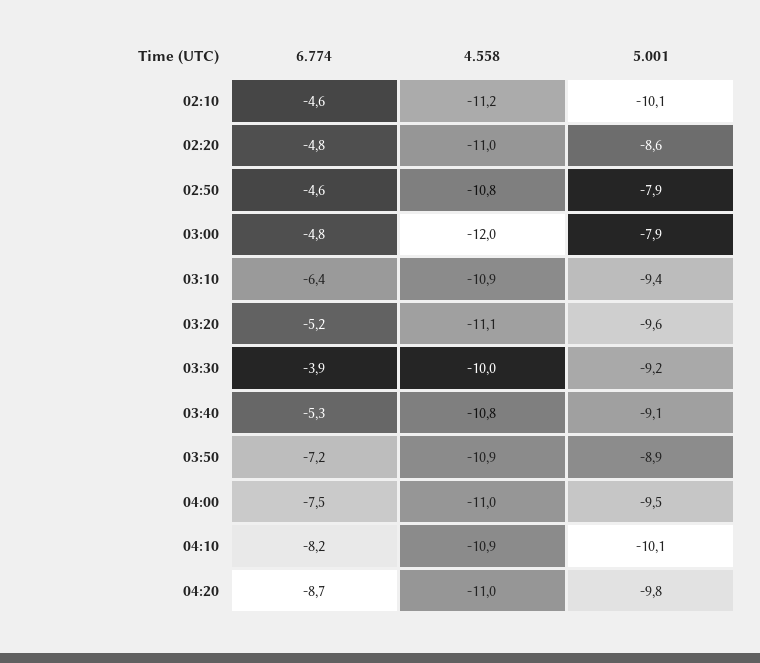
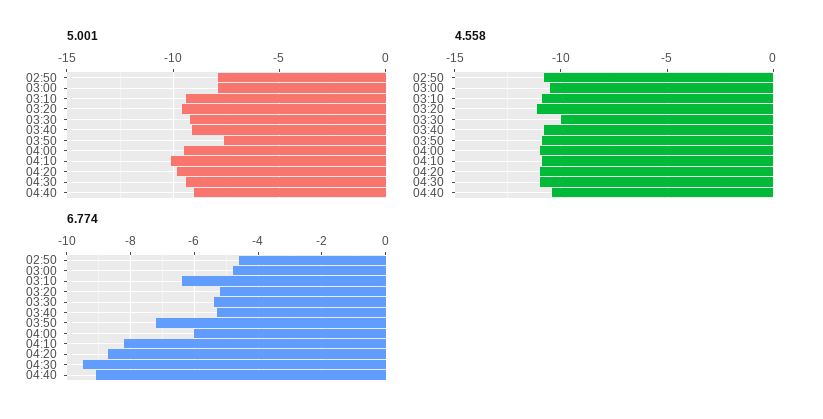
6.774, 02:10: -4.6 -> none
4.558, 02:10: -11.2 -> none
5.001, 02:10: -10.1 -> none
6.774, 02:20: -4.8 -> none
4.558, 02:20: -11 -> none
5.001, 02:20: -8.6 -> none
4.558, 03:00: -12 -> -10.5
6.774, 03:30: -3.9 -> -5.5
5.001, 03:50: -8.9 -> -7.5
6.774, 04:00: -7.5 -> -6
5.001, 04:30: none -> -9.5
5.001, 04:40: none -> -9
4.558, 04:30: none -> -11
4.558, 04:40: none -> -10.5
6.774, 04:30: none -> -9.5
6.774, 04:40: none -> -9

